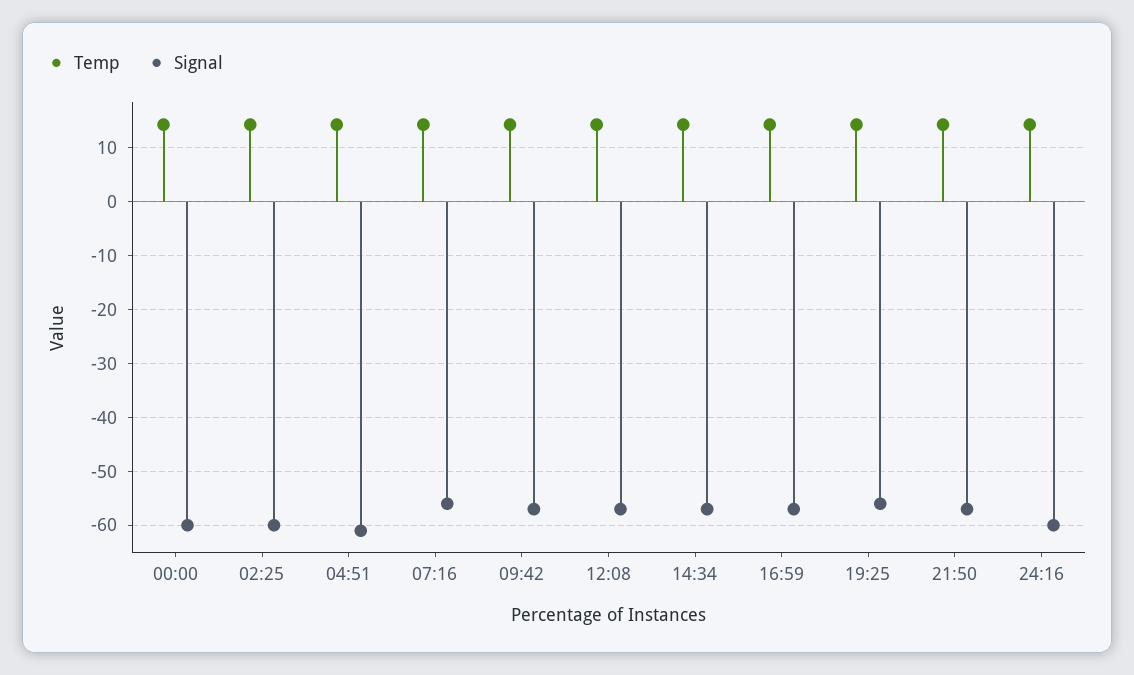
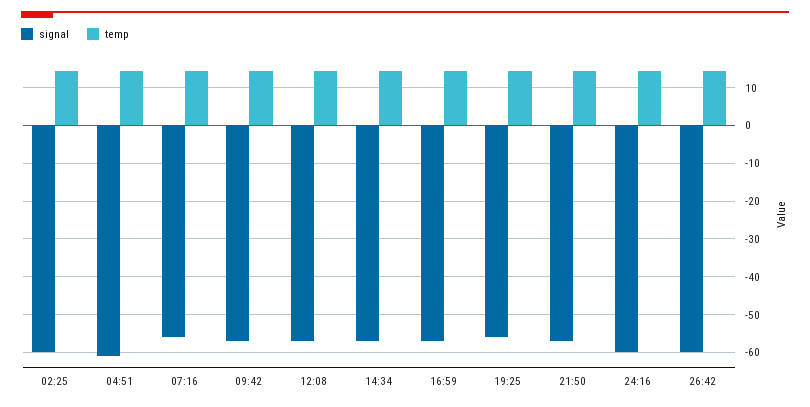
Temp, 00:00: 14 -> none
Signal, 00:00: -60 -> none
Signal, 26:42: none -> -60
Temp, 26:42: none -> 14

